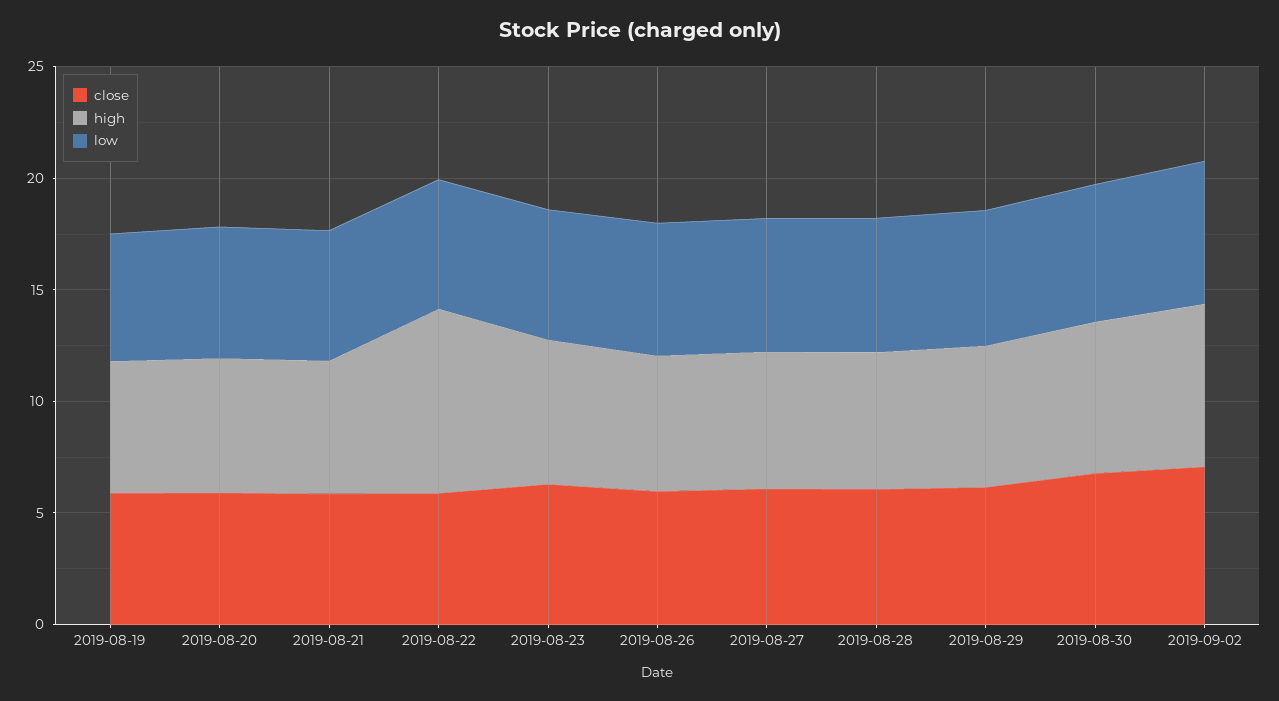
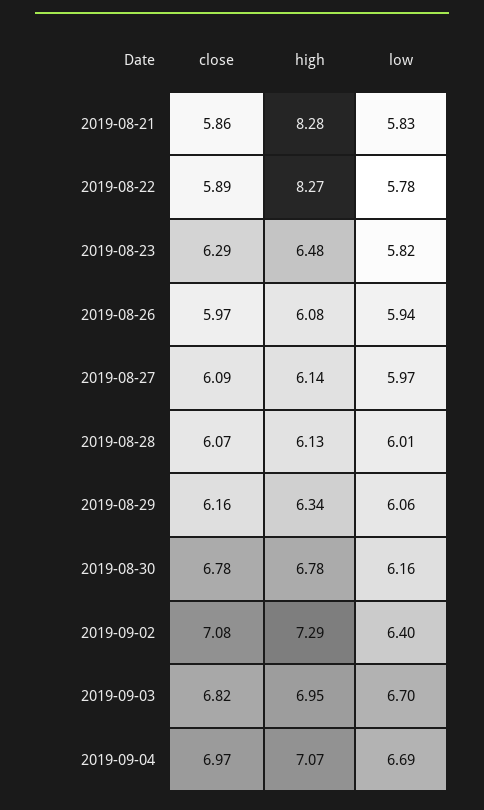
close, 2019-08-19: 6 -> none
high, 2019-08-19: 6 -> none
low, 2019-08-19: 6 -> none
close, 2019-08-20: 6 -> none
high, 2019-08-20: 6 -> none
low, 2019-08-20: 6 -> none
high, 2019-08-21: 6 -> 8.28
close, 2019-09-03: none -> 6.82
high, 2019-09-03: none -> 6.95
low, 2019-09-03: none -> 6.7
close, 2019-09-04: none -> 6.97
high, 2019-09-04: none -> 7.07
low, 2019-09-04: none -> 6.69

